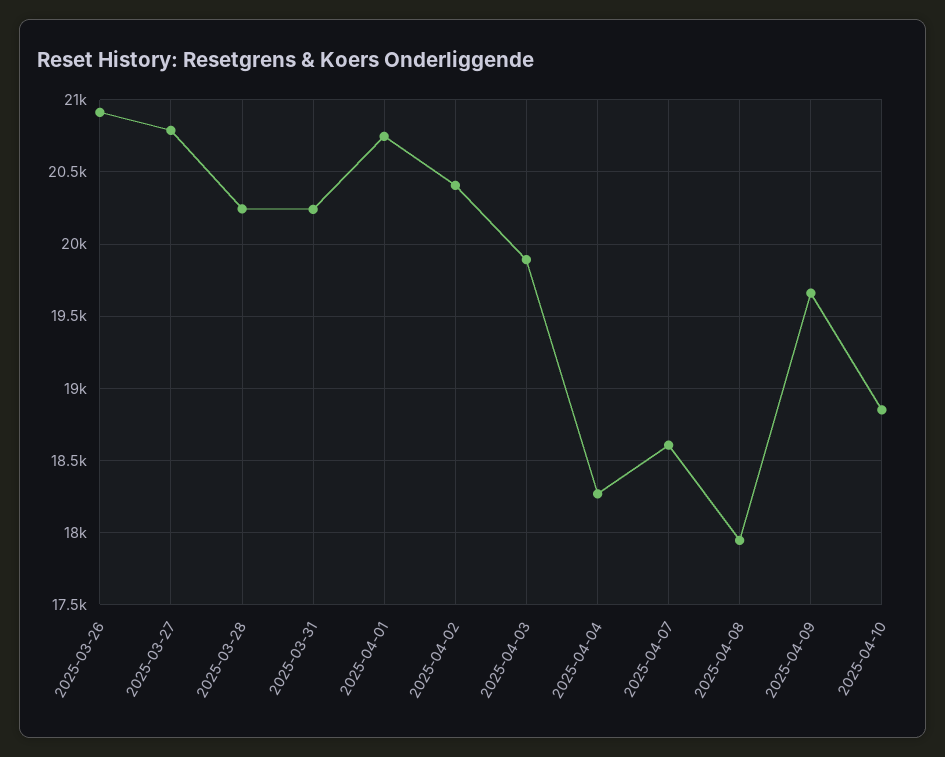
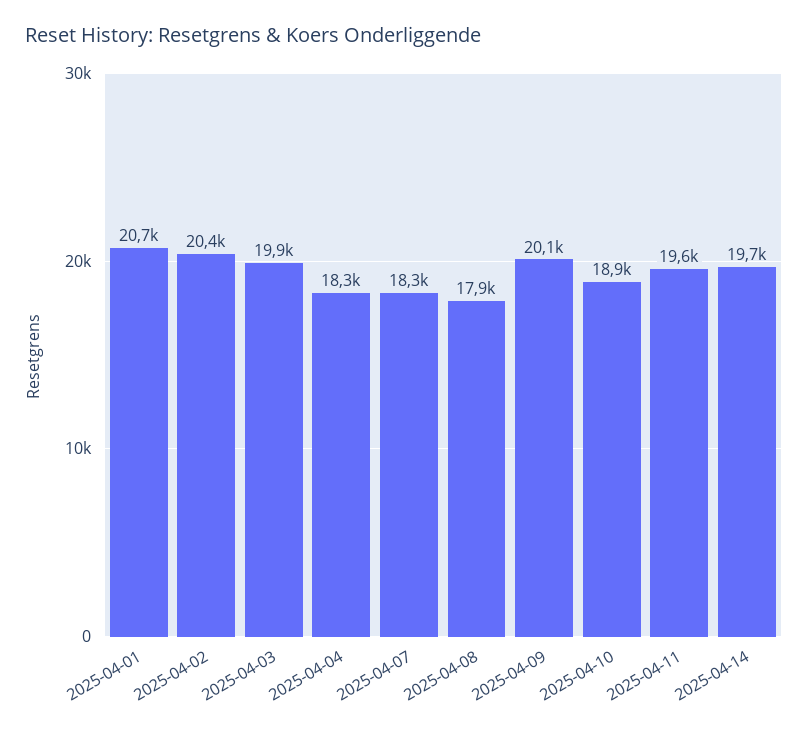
2025-03-26: 20900 -> none
2025-03-27: 20800 -> none
2025-03-28: 20250 -> none
2025-03-31: 20250 -> none
2025-04-07: 18600 -> 18300
2025-04-09: 19650 -> 20100
2025-04-11: none -> 19600
2025-04-14: none -> 19700

